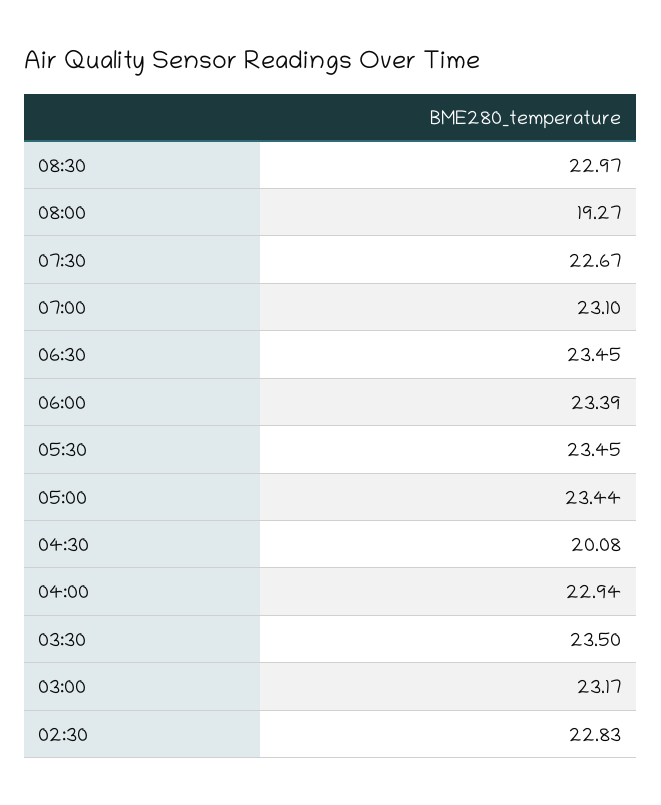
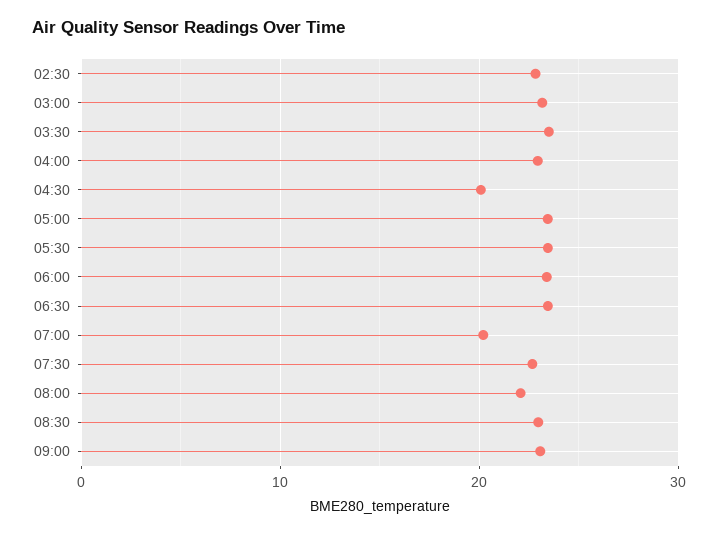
08:00: 19.27 -> 22
07:00: 23.1 -> 20
09:00: none -> 23

